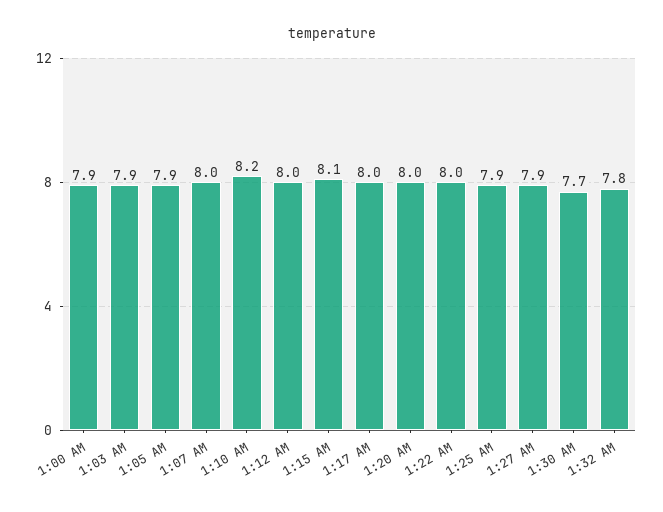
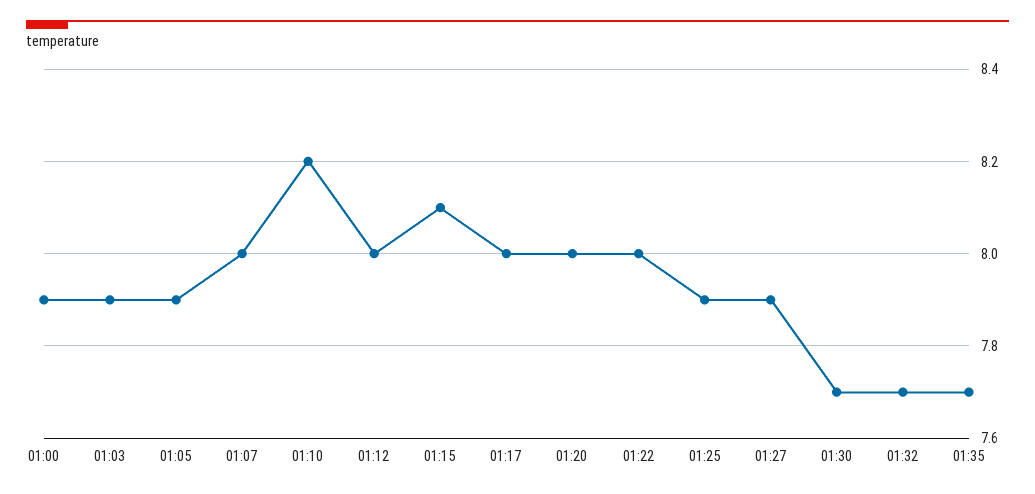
1:32 AM: 7.8 -> 7.7
01:35: none -> 7.7

